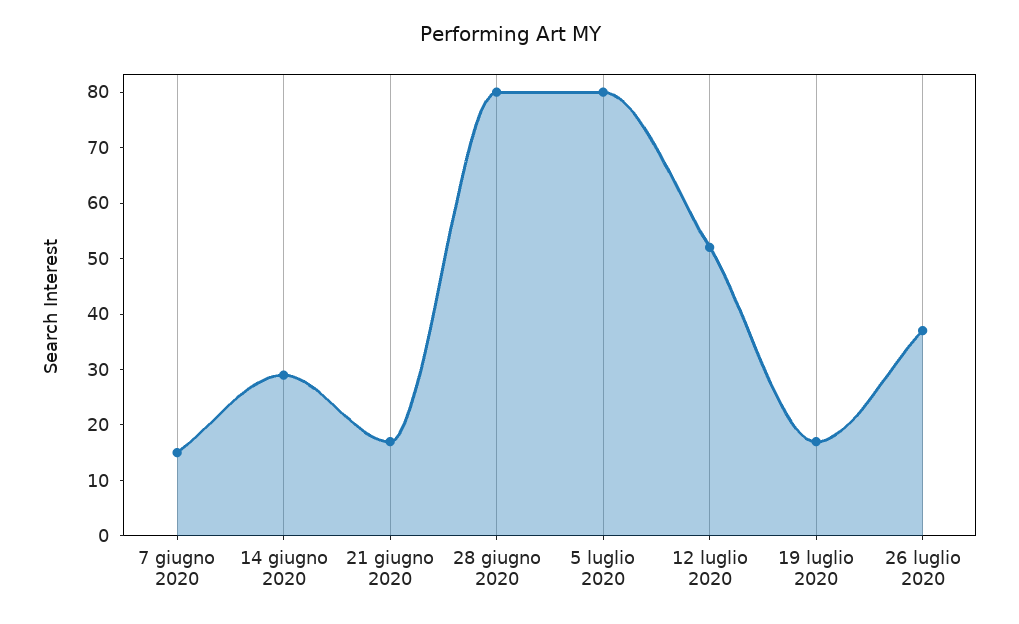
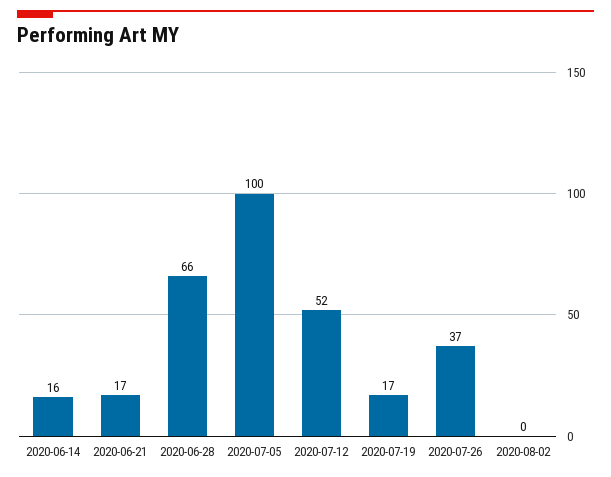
7 giugno 2020: 15 -> none
14 giugno 2020: 30 -> 16
28 giugno 2020: 80 -> 66
5 luglio 2020: 80 -> 100
2020-08-02: none -> 0

